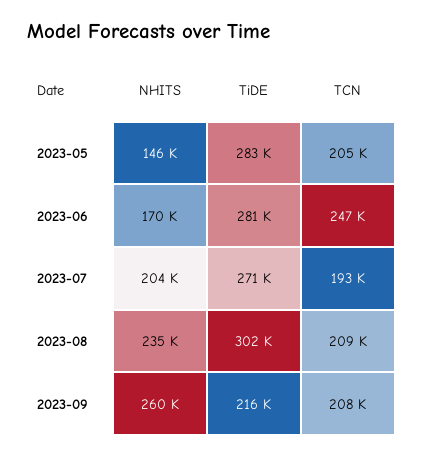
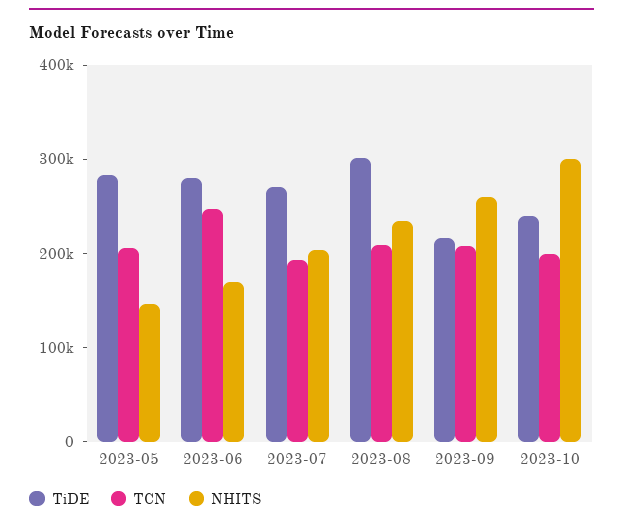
TiDE, 2023-10: none -> 240000
TCN, 2023-10: none -> 200000
NHITS, 2023-10: none -> 300000

